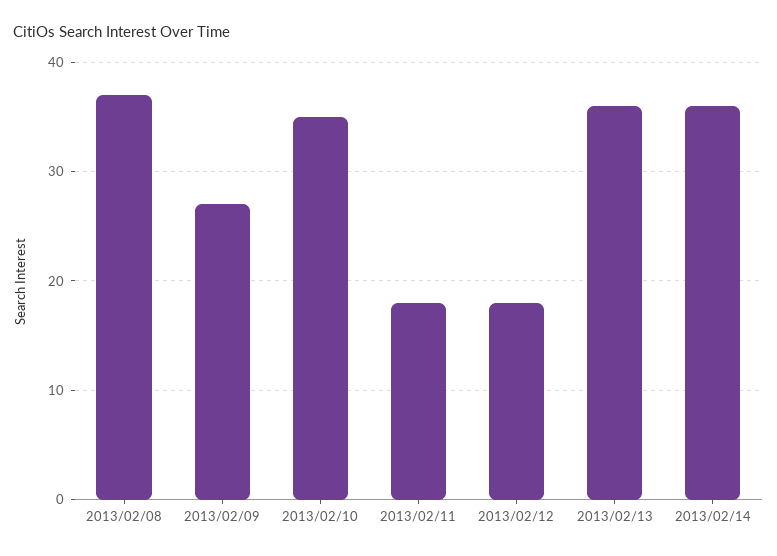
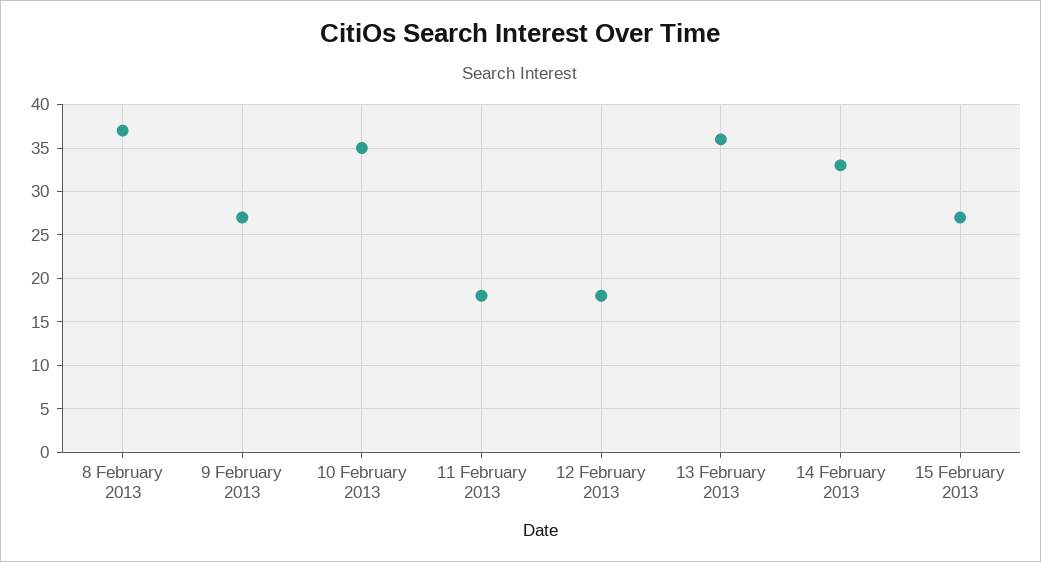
2013/02/14: 36 -> 33
15 February 2013: none -> 27

